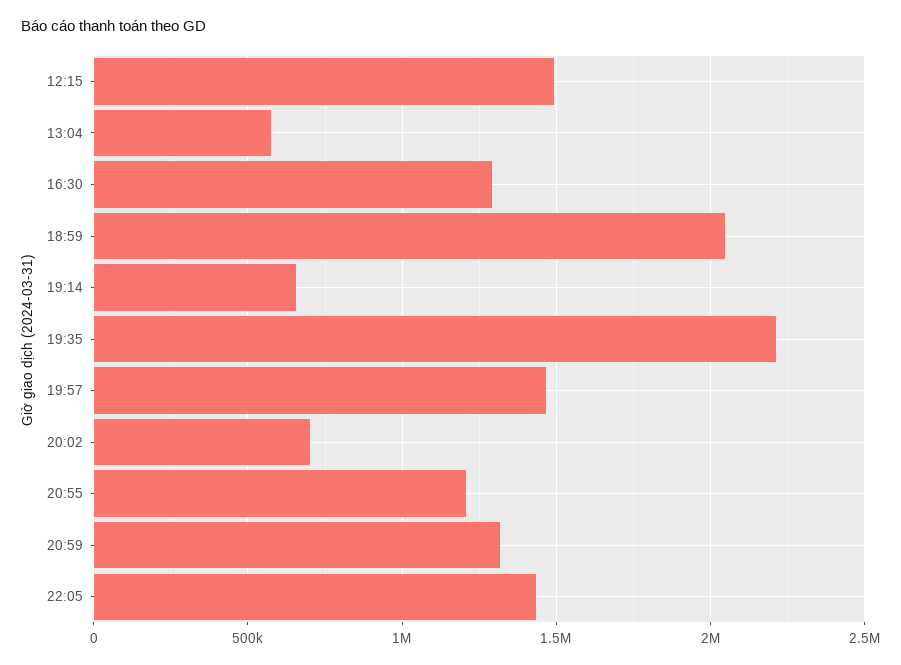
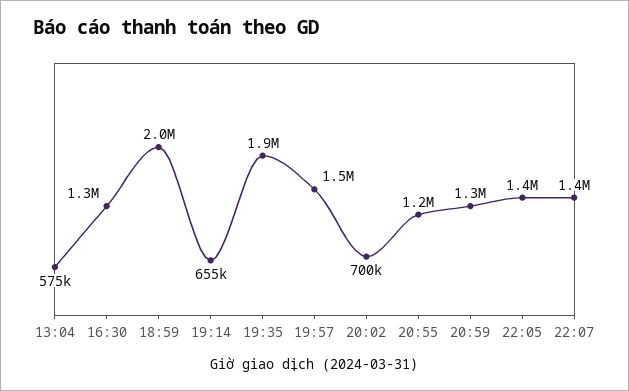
12:15: 1500000 -> none
19:35: 2200000 -> 1900000
22:07: none -> 1400000

